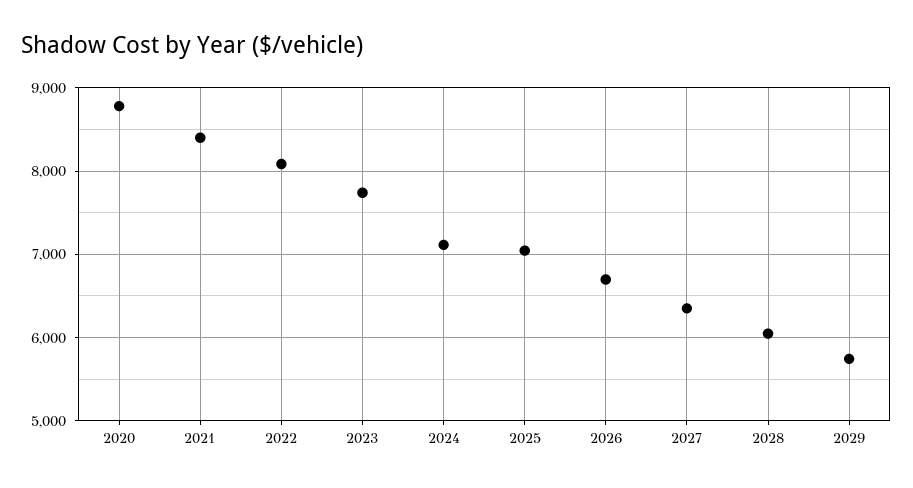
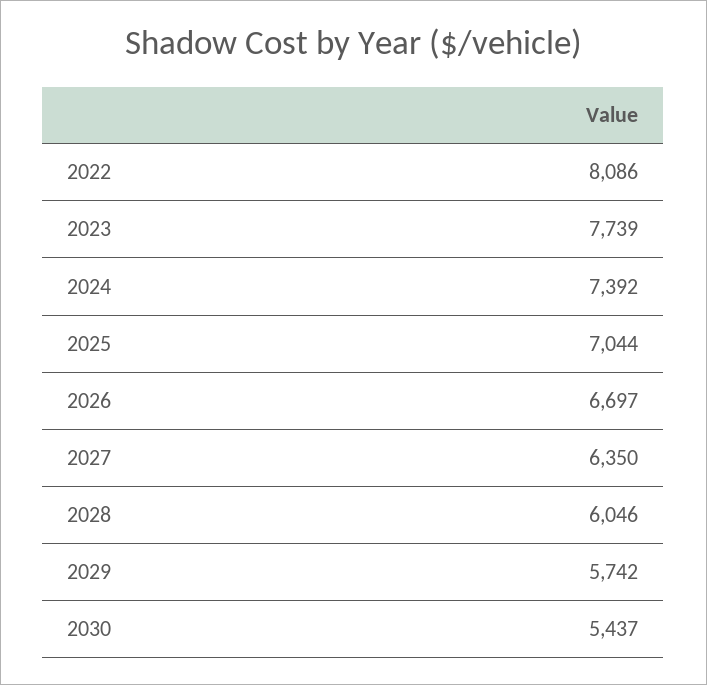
2020: 8800 -> none
2021: 8400 -> none
2024: 7100 -> 7392
2030: none -> 5437

